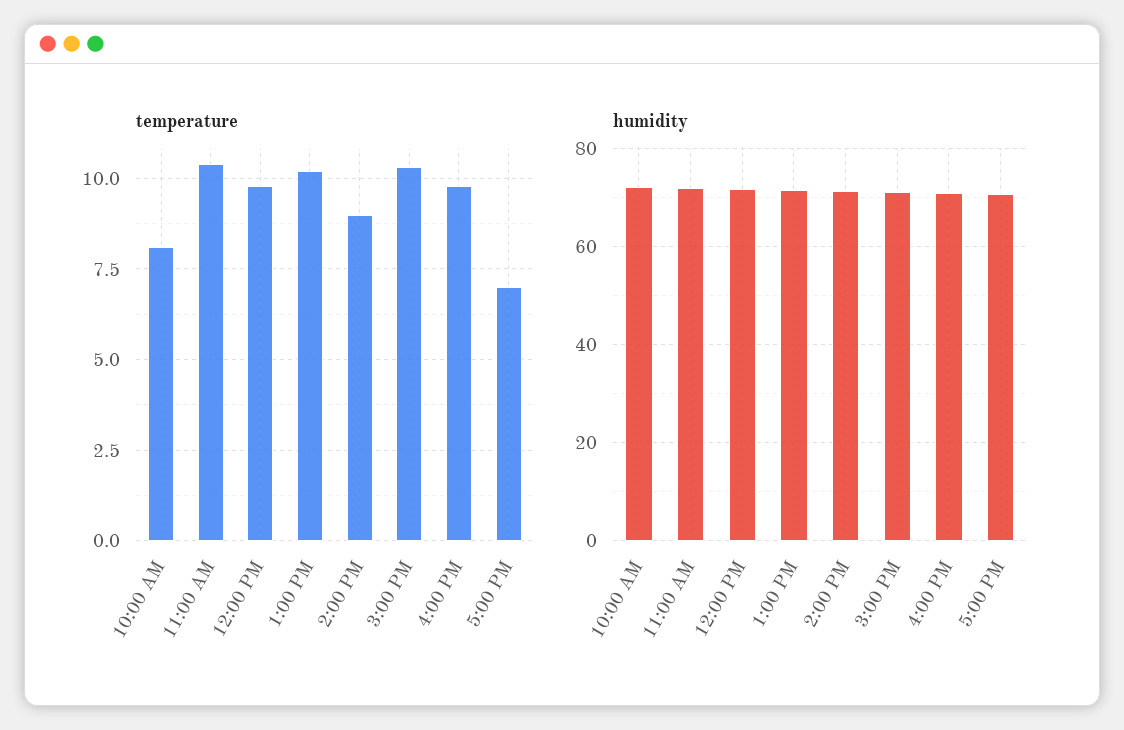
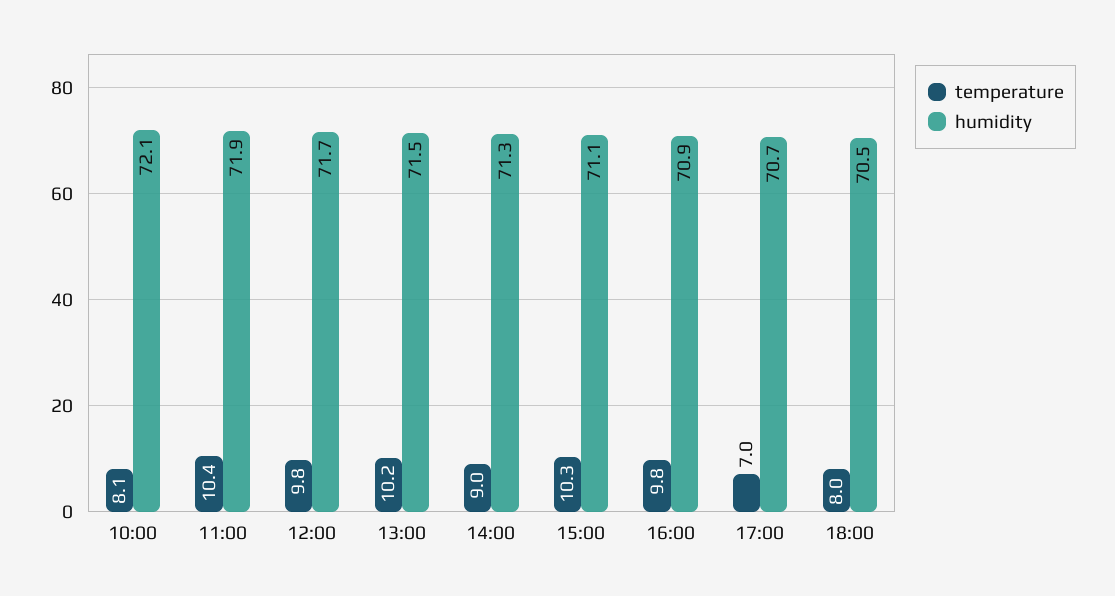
temperature, 18:00: none -> 8
humidity, 18:00: none -> 70.5

